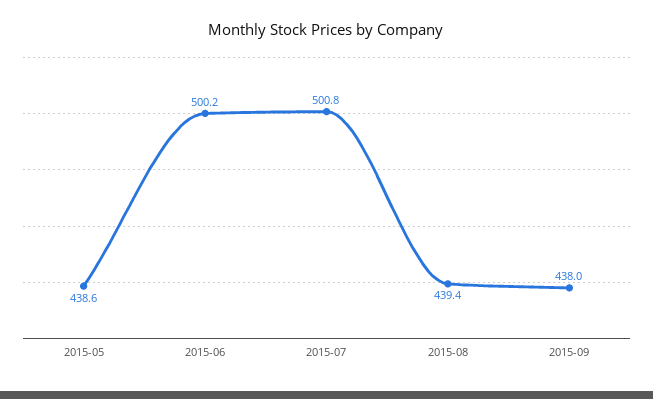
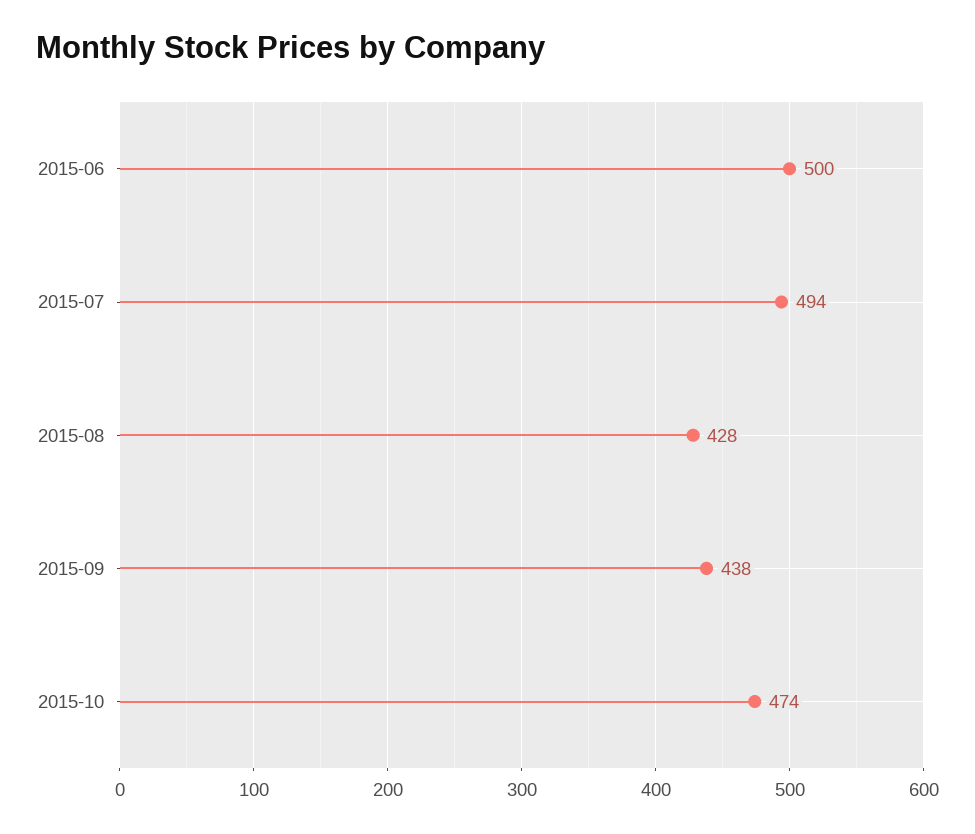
2015-05: 438.6 -> none
2015-07: 500.8 -> 494
2015-08: 439.4 -> 428
2015-10: none -> 474

